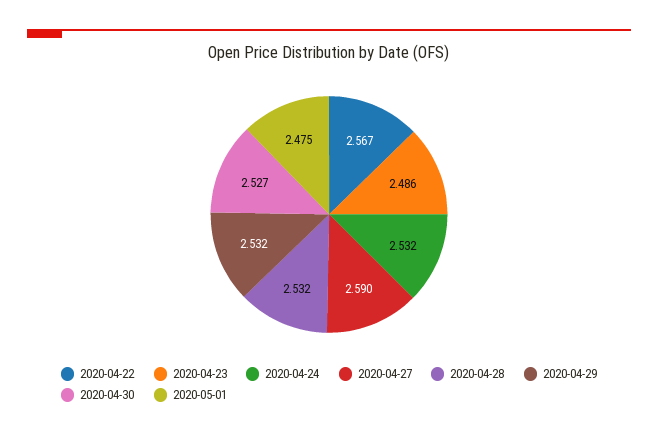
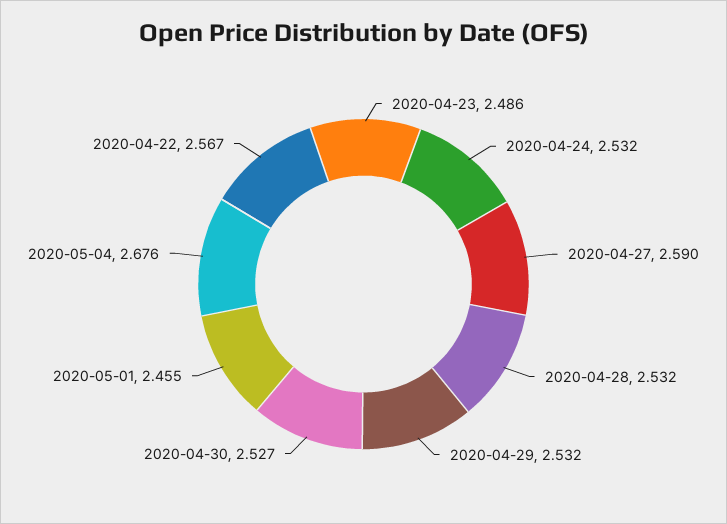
2020-05-01: 2.475 -> 2.455
2020-05-04: none -> 2.676

